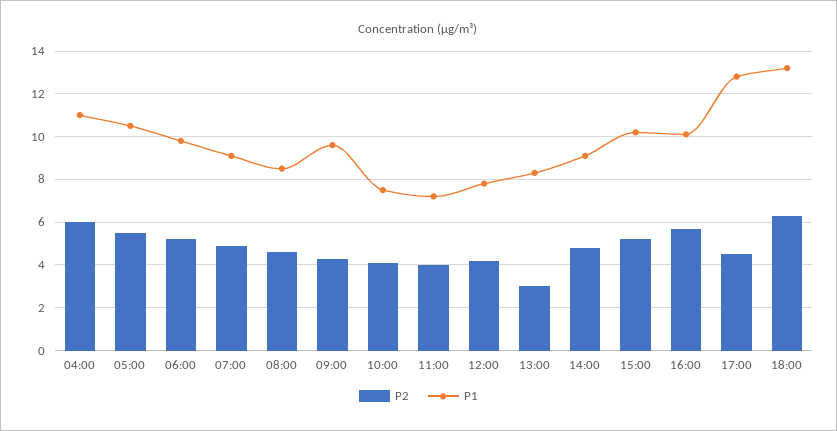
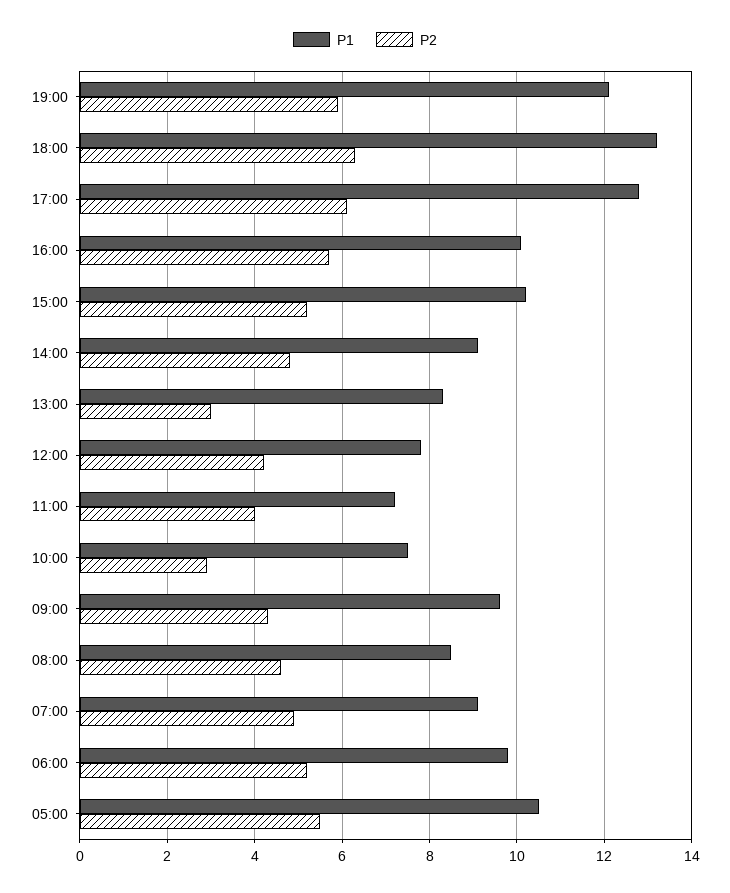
P2, 04:00: 6 -> none
P1, 04:00: 11 -> none
P2, 10:00: 4 -> 3
P2, 17:00: 4.5 -> 6
P1, 19:00: none -> 12
P2, 19:00: none -> 6

